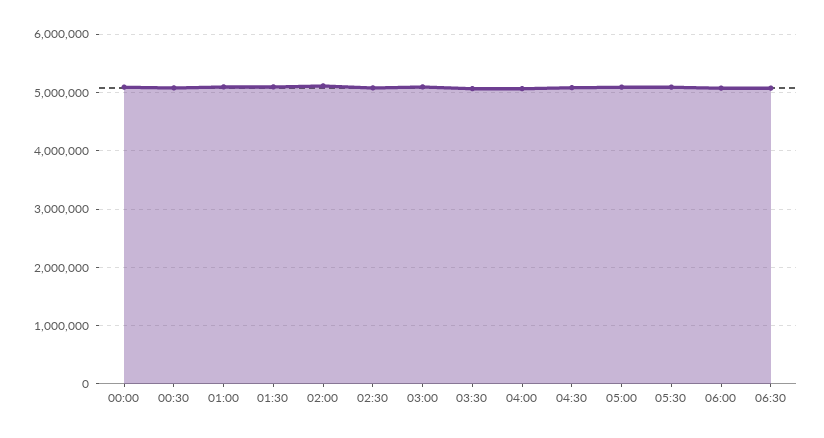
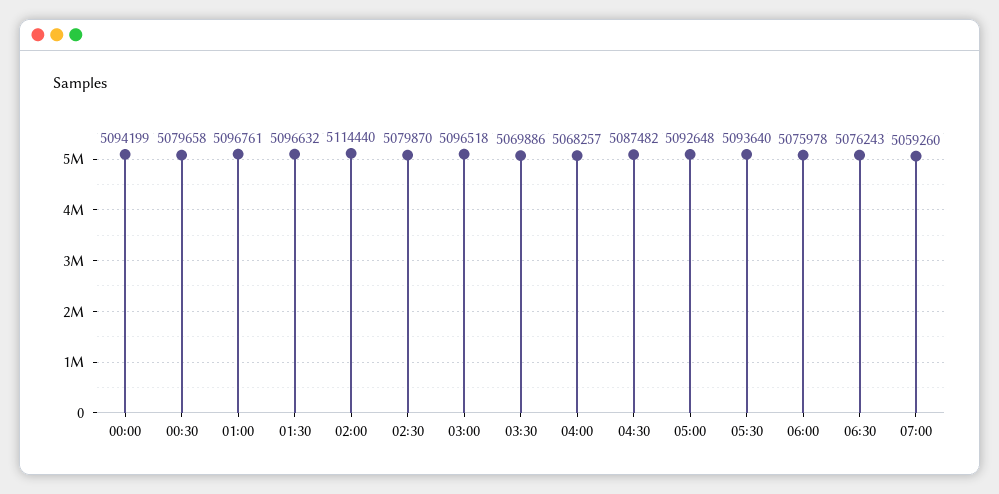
07:00: none -> 5059260

